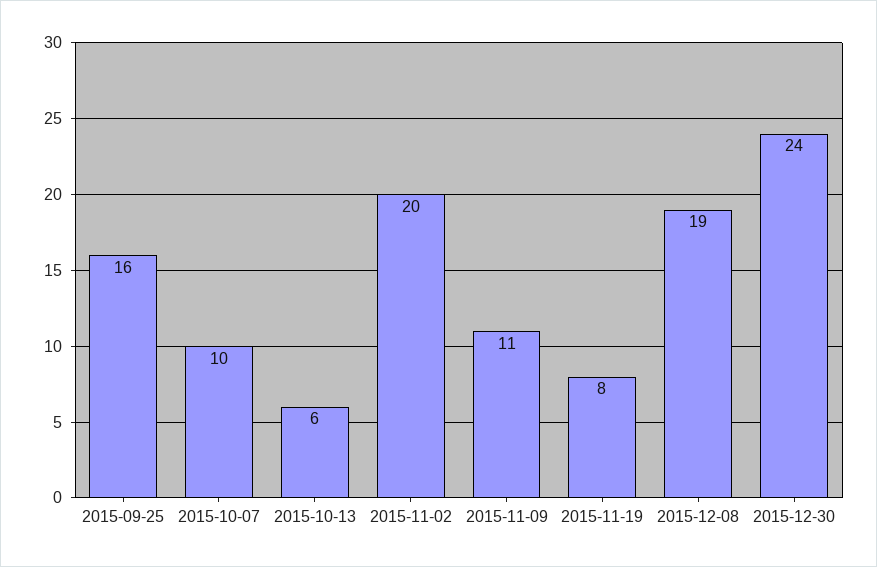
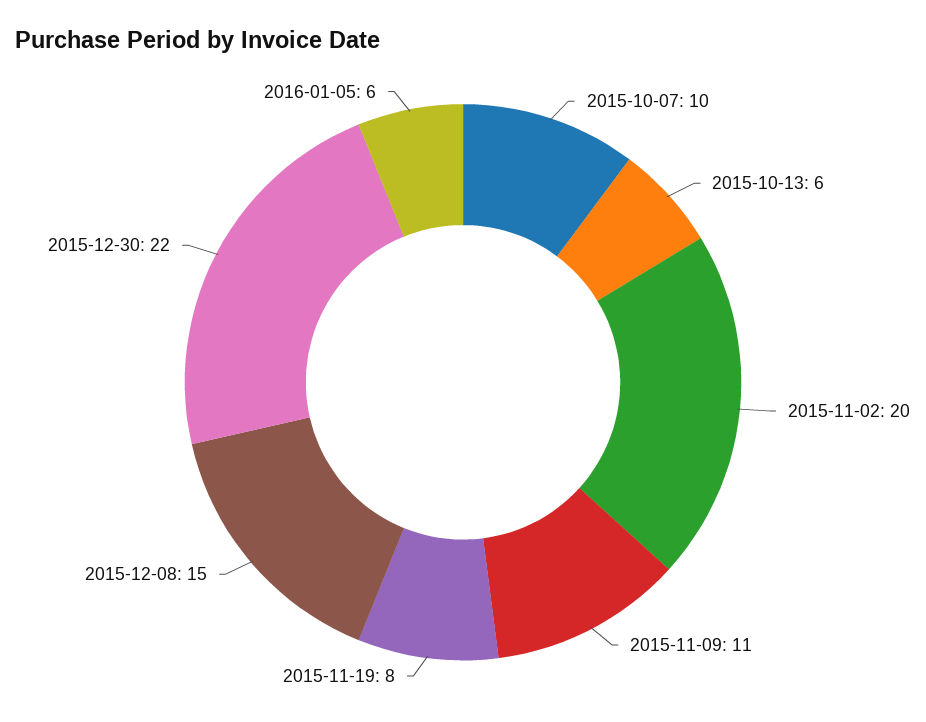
2015-09-25: 16 -> none
2015-12-08: 19 -> 15
2015-12-30: 24 -> 22
2016-01-05: none -> 6

